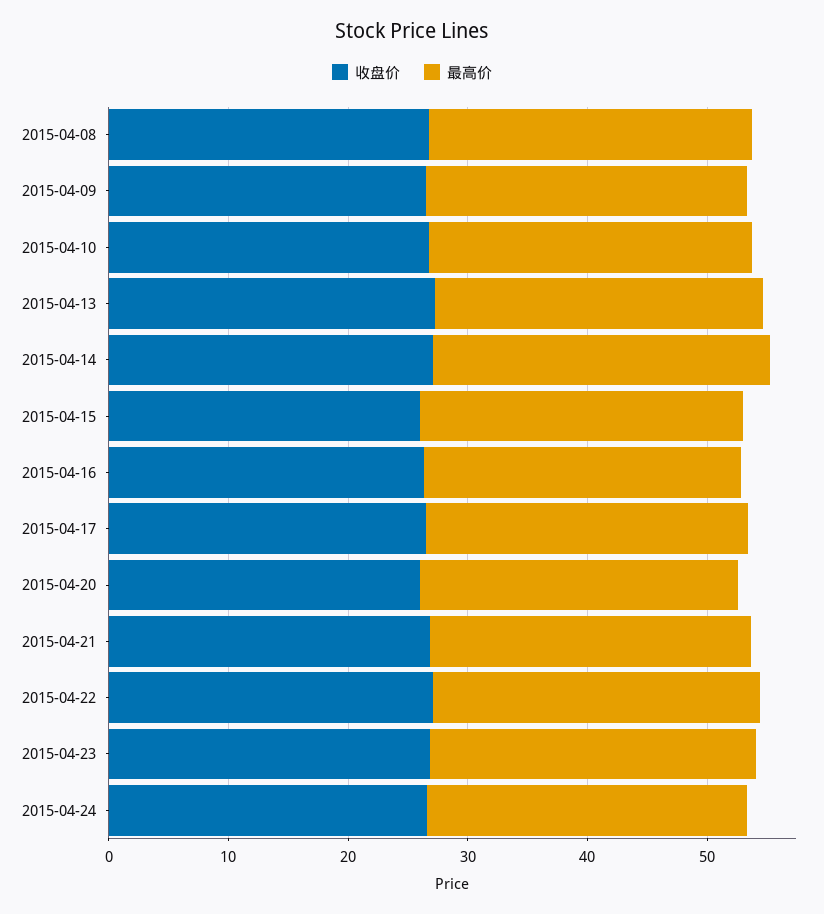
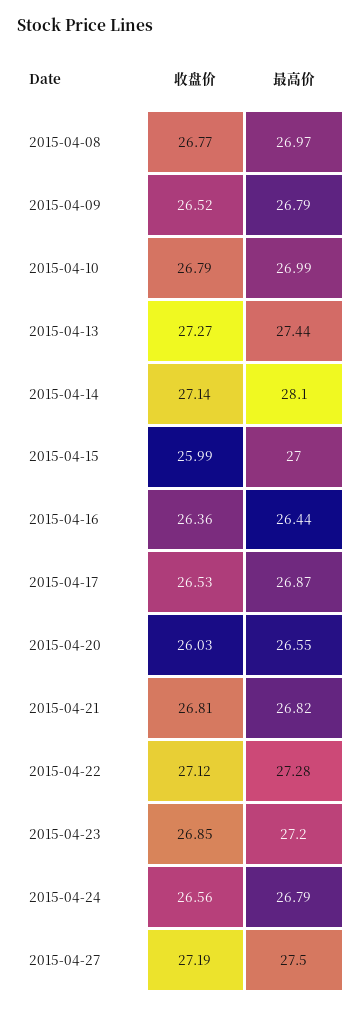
收盘价, 2015-04-27: none -> 27.19
最高价, 2015-04-27: none -> 27.5

